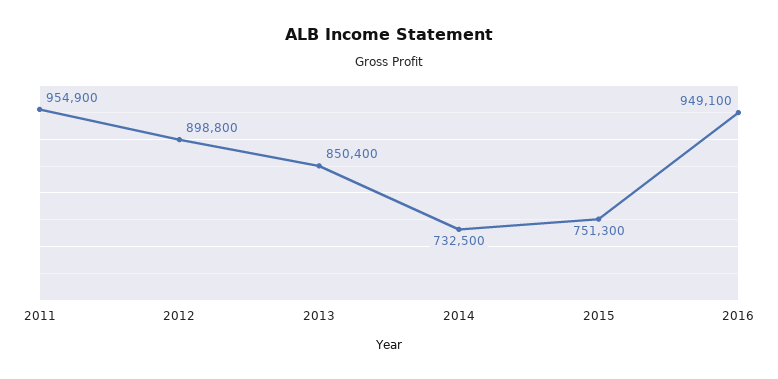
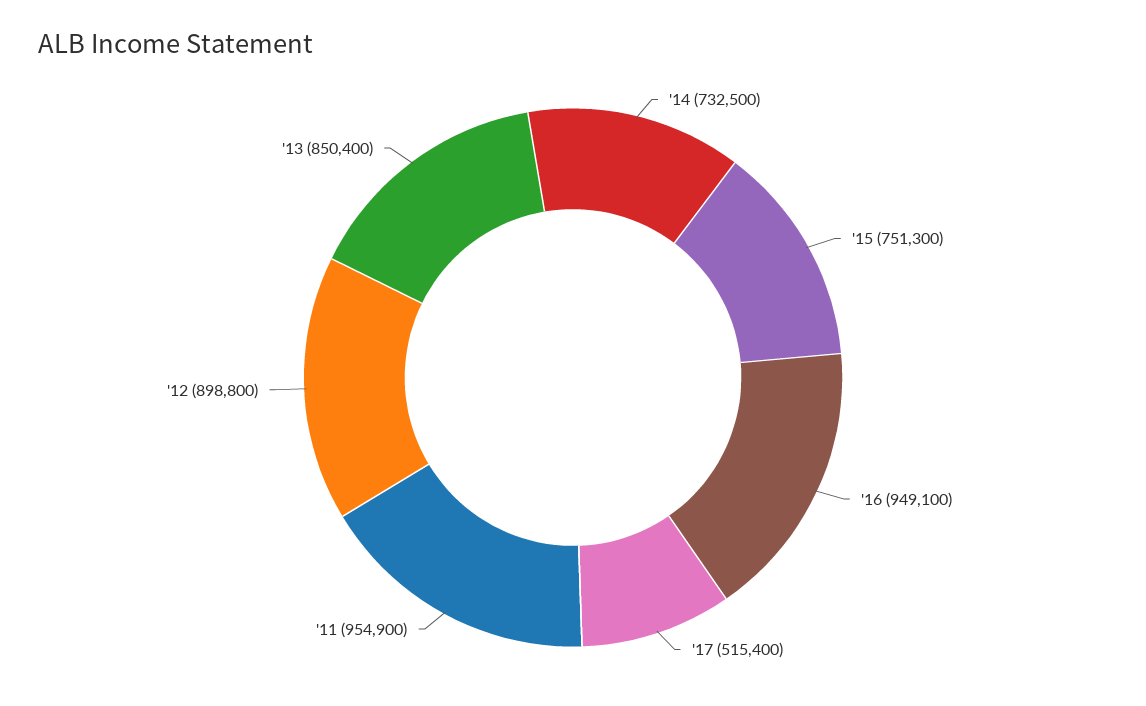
'17: none -> 515400

